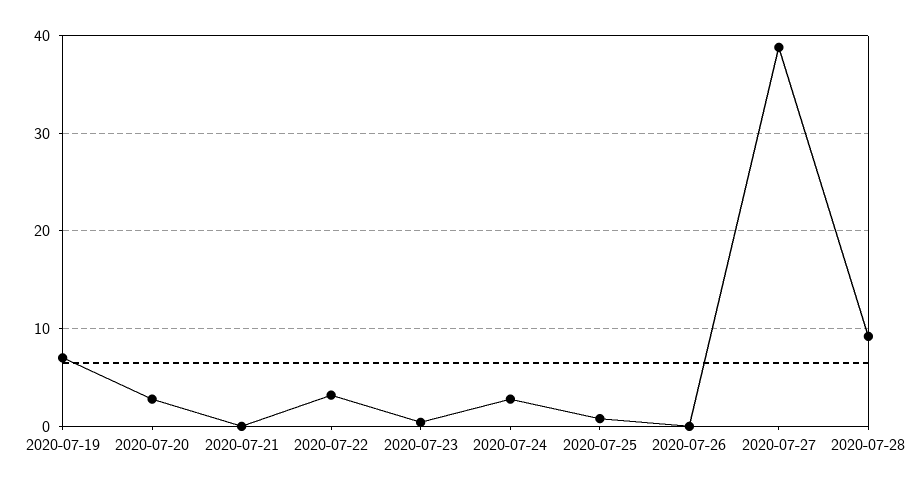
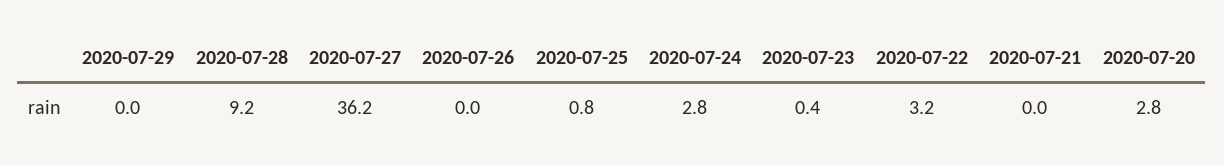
2020-07-19: 7 -> none
2020-07-27: 39 -> 36.2
2020-07-29: none -> 0

